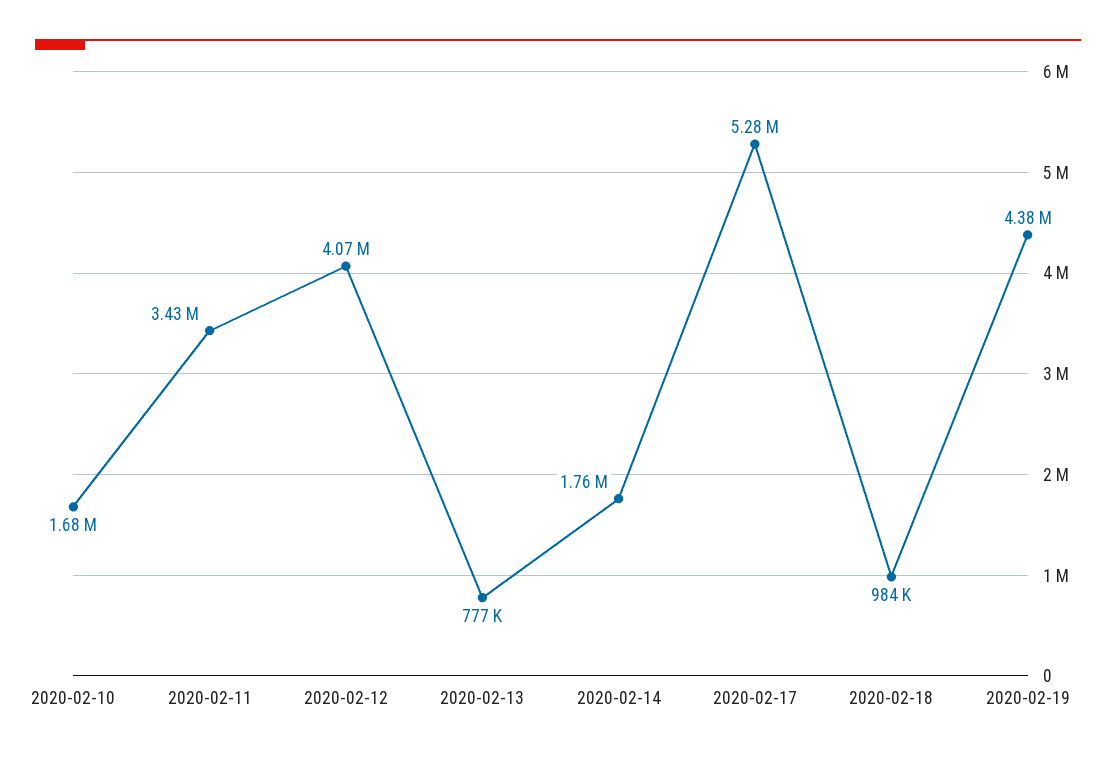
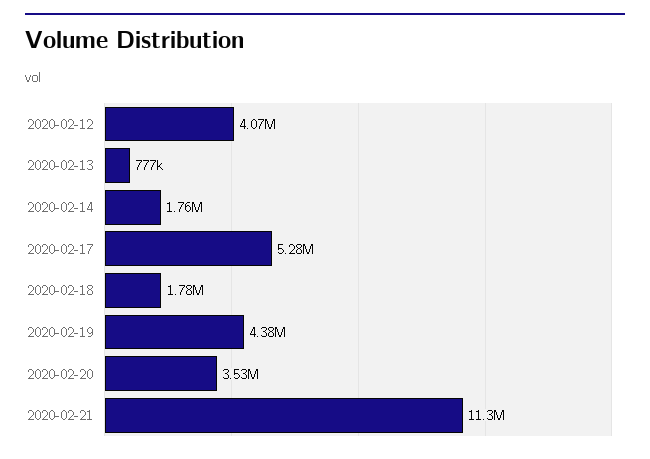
2020-02-10: 1680000 -> none
2020-02-11: 3430000 -> none
2020-02-18: 984000 -> 1780000
2020-02-20: none -> 3530000
2020-02-21: none -> 11300000

